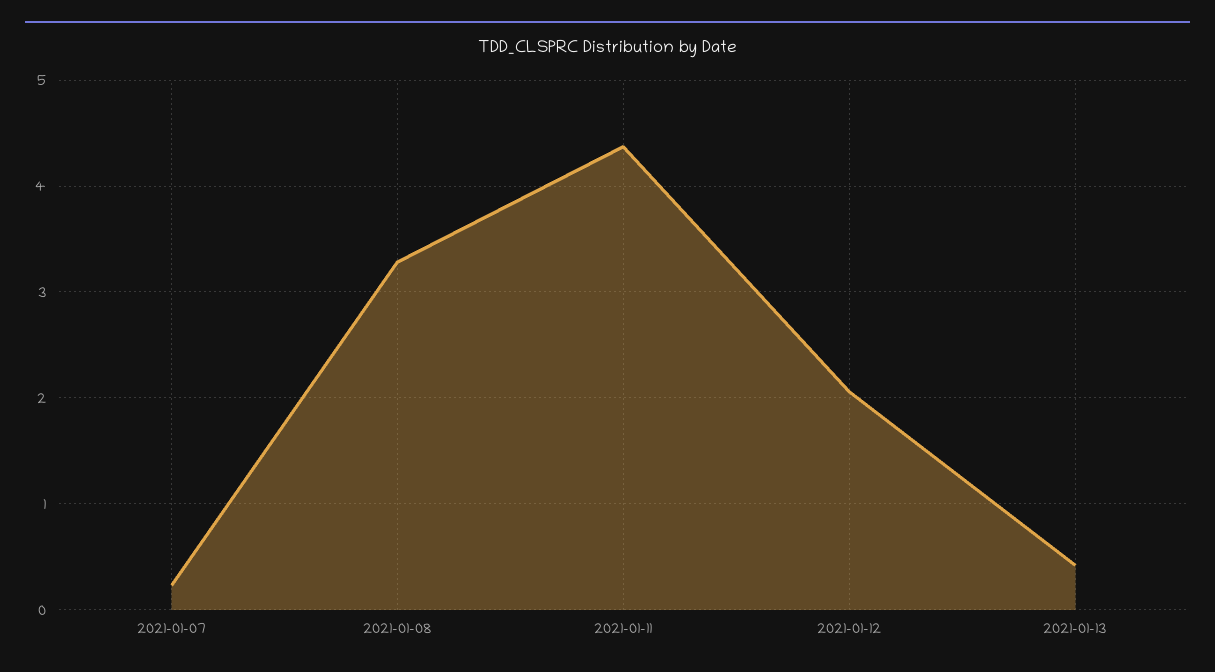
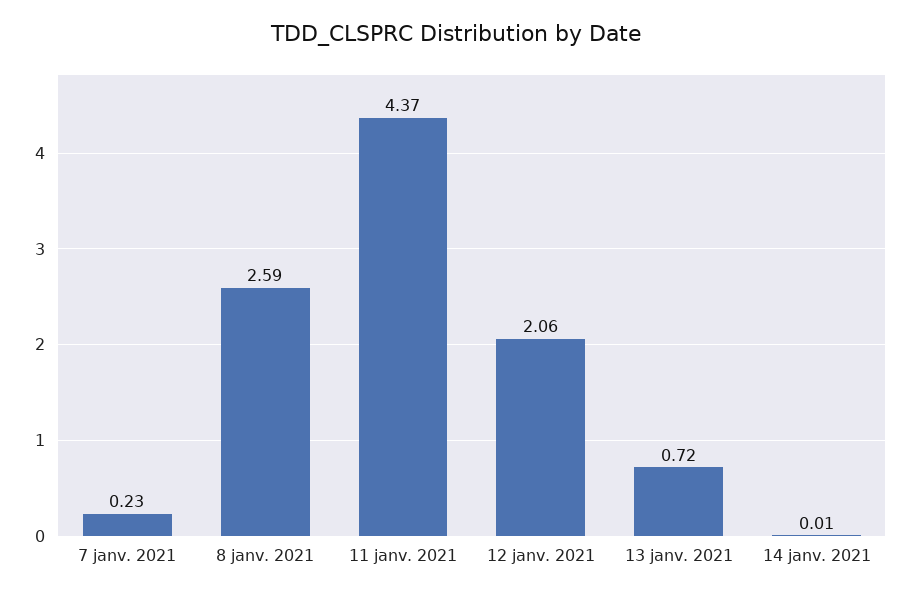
2021-01-08: 3.3 -> 2.59
2021-01-13: 0.4 -> 0.72
14 janv. 2021: none -> 0.01

